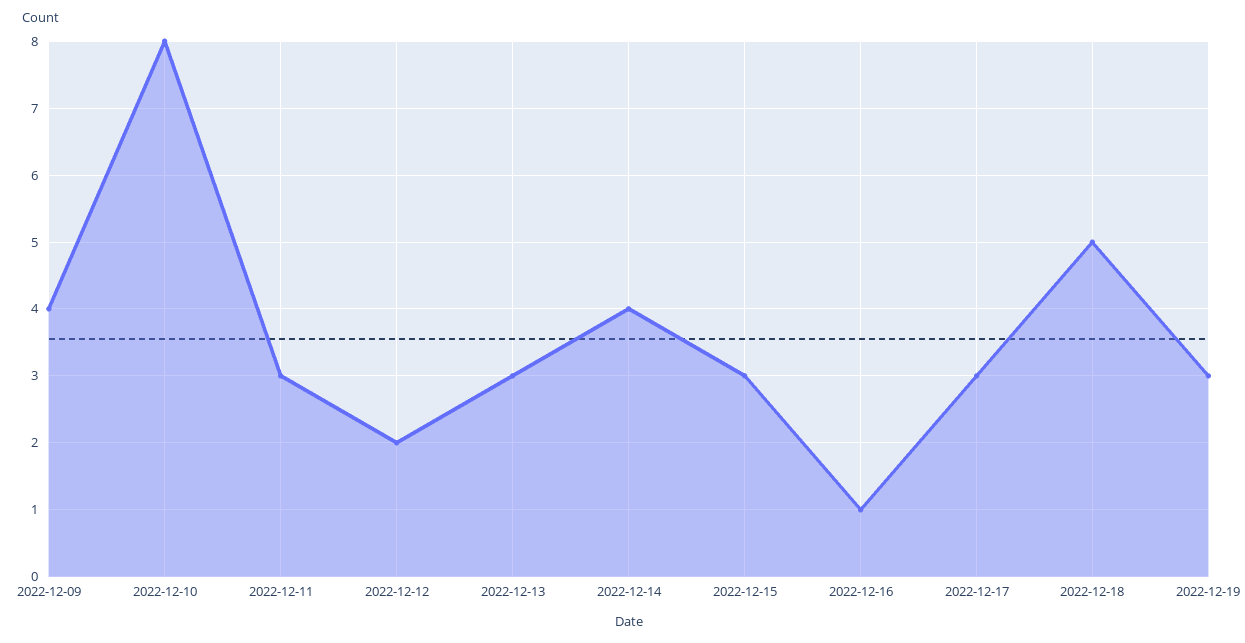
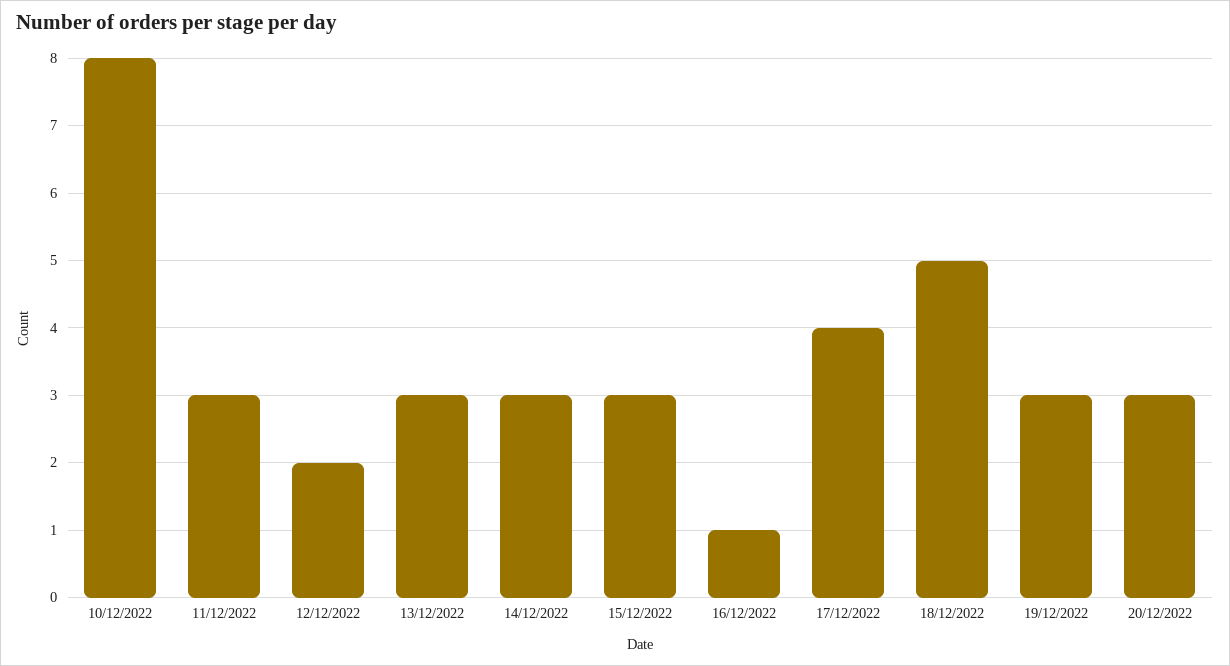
2022-12-09: 4 -> none
2022-12-14: 4 -> 3
2022-12-17: 3 -> 4
20/12/2022: none -> 3

